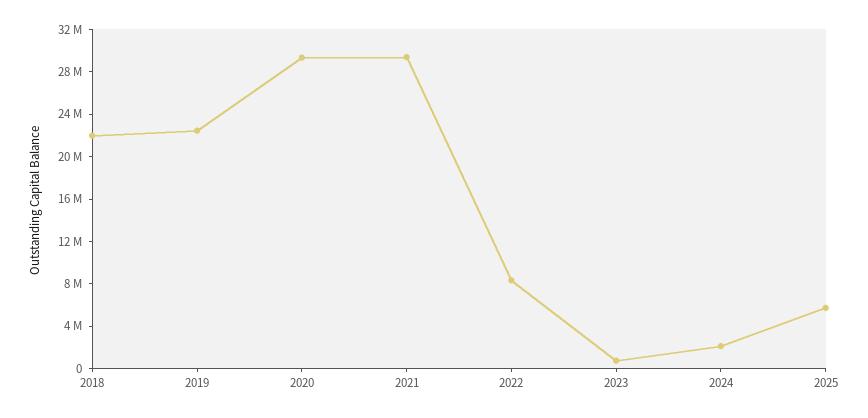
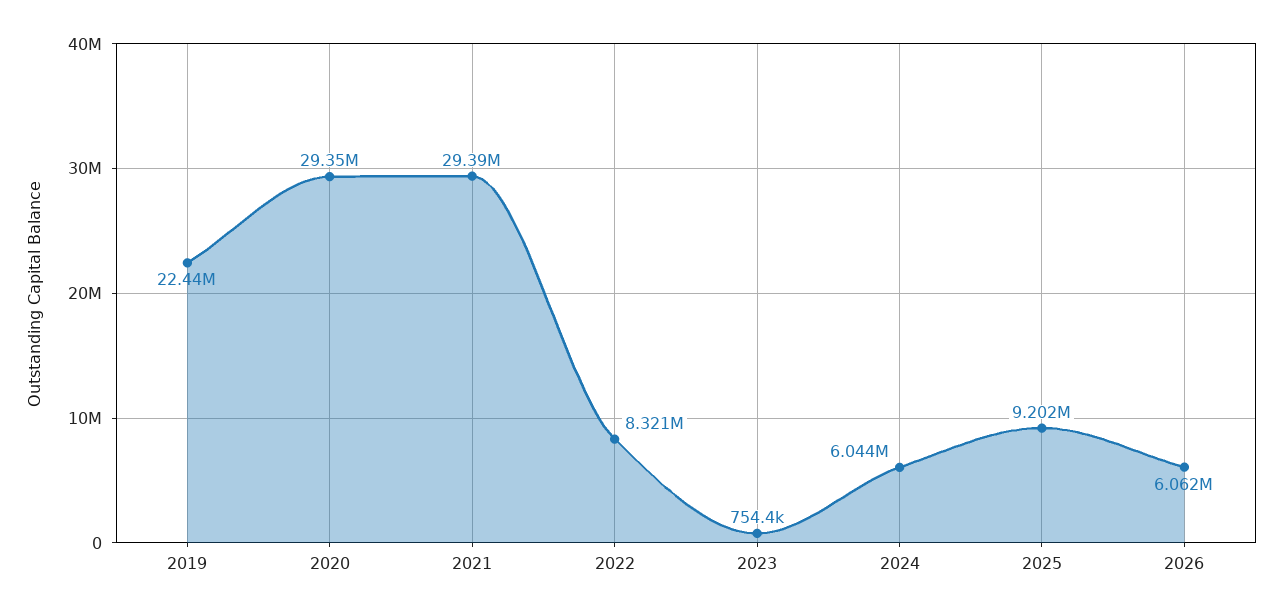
2018: 22000000 -> none
2024: 2000000 -> 6044000
2025: 6000000 -> 9202000
2026: none -> 6062000

